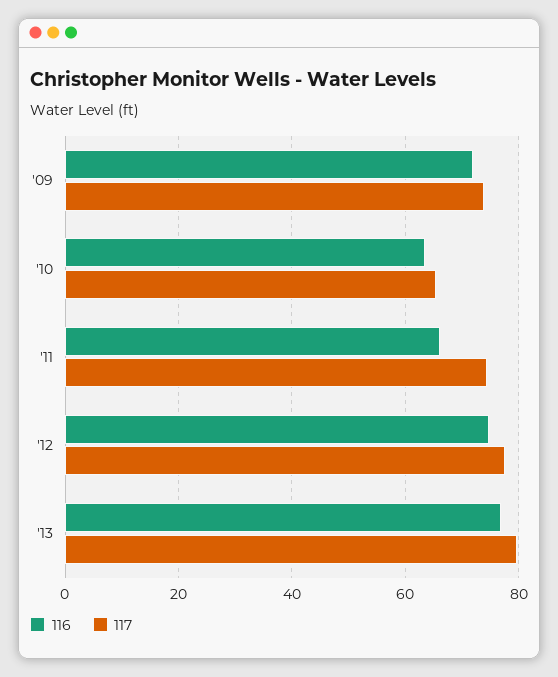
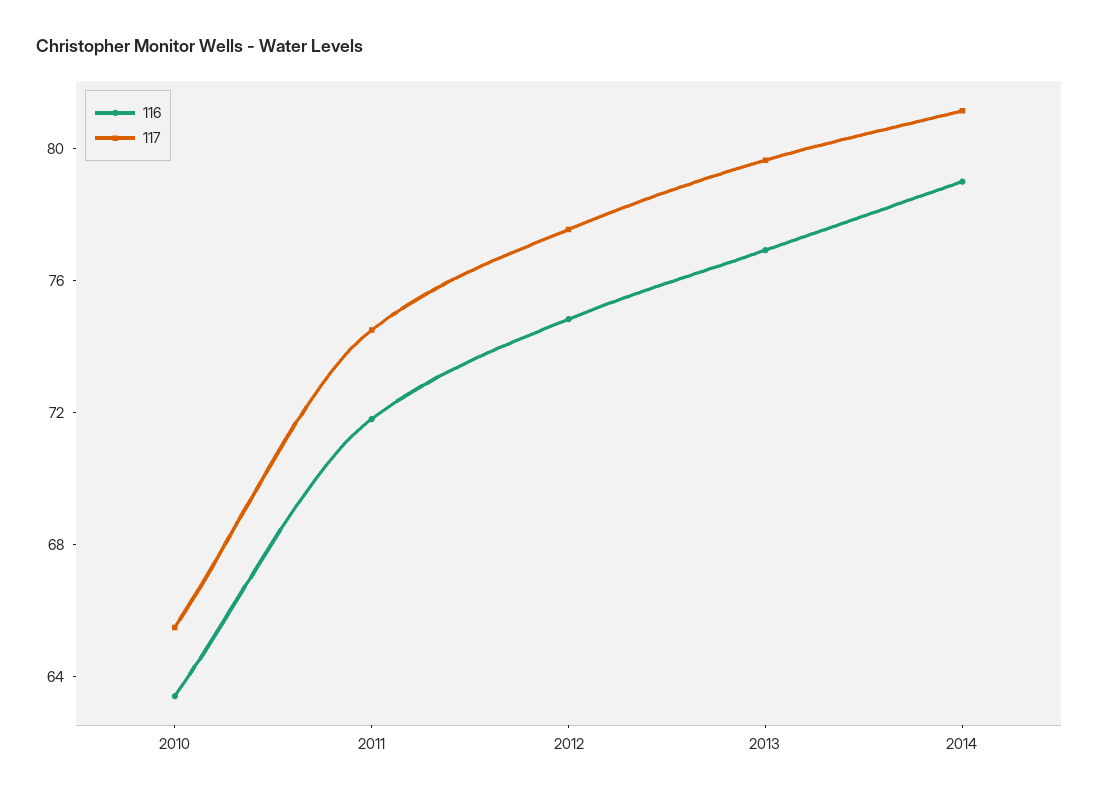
116, '09: 72 -> none
117, '09: 74 -> none
116, '11: 66 -> 72
116, 2014: none -> 79
117, 2014: none -> 81

